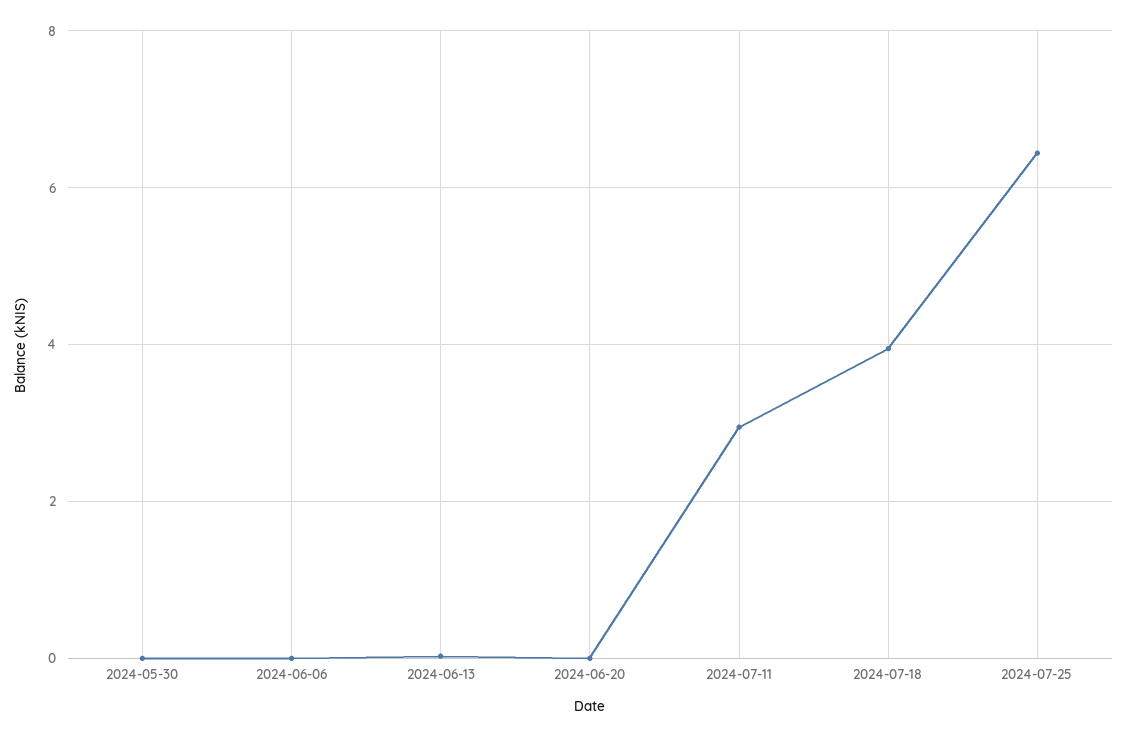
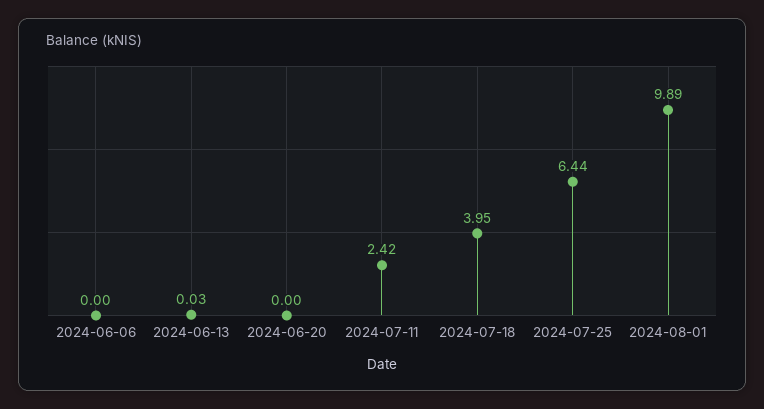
2024-05-30: 0 -> none
2024-07-11: 3 -> 2.42
2024-08-01: none -> 9.89

